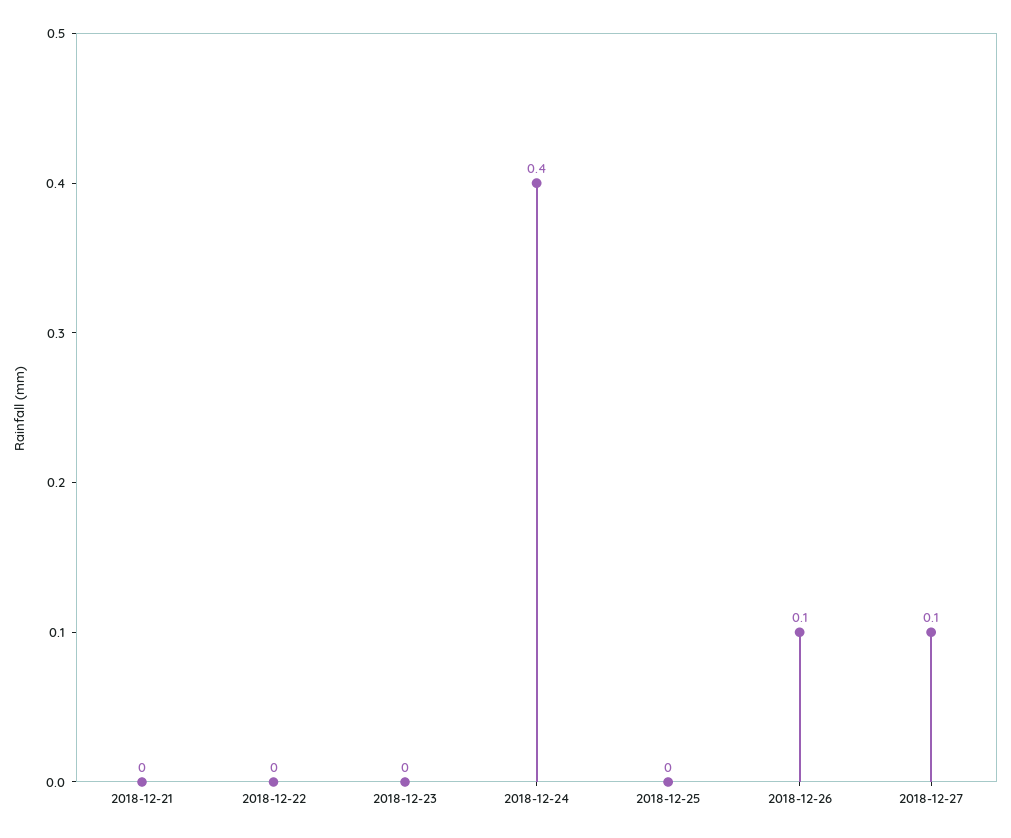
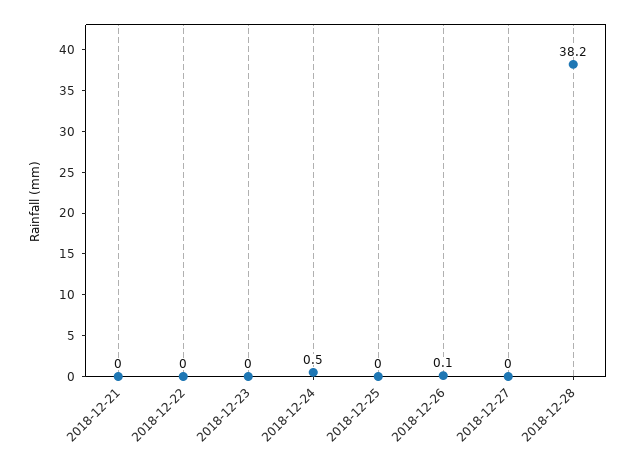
2018-12-24: 0.4 -> 0.5
2018-12-27: 0.1 -> 0
2018-12-28: none -> 38.2

